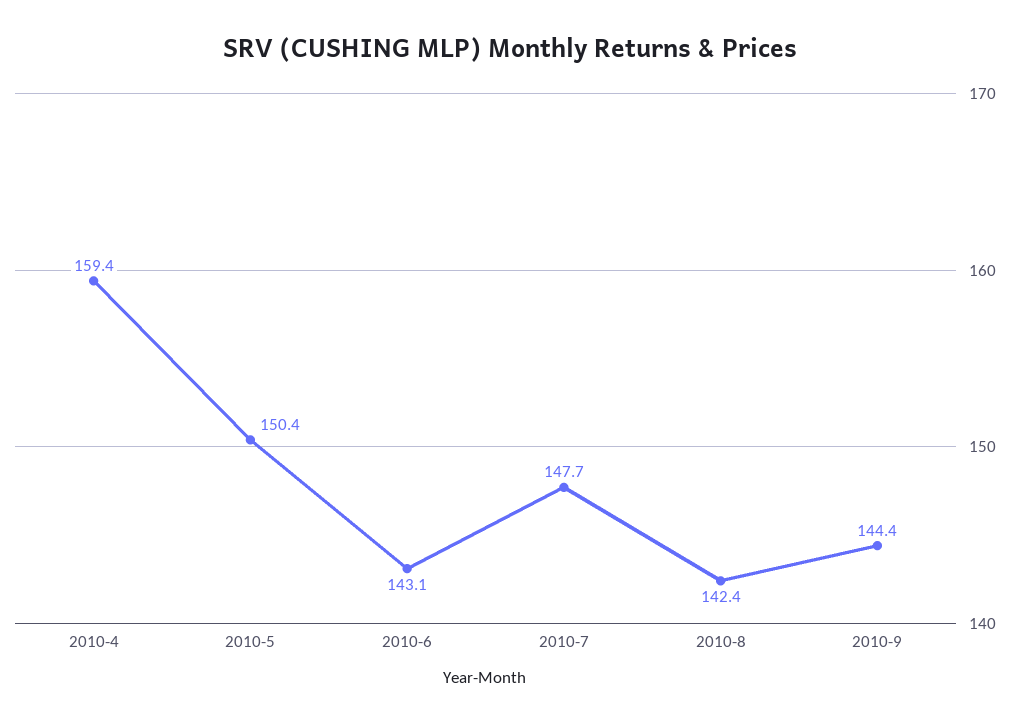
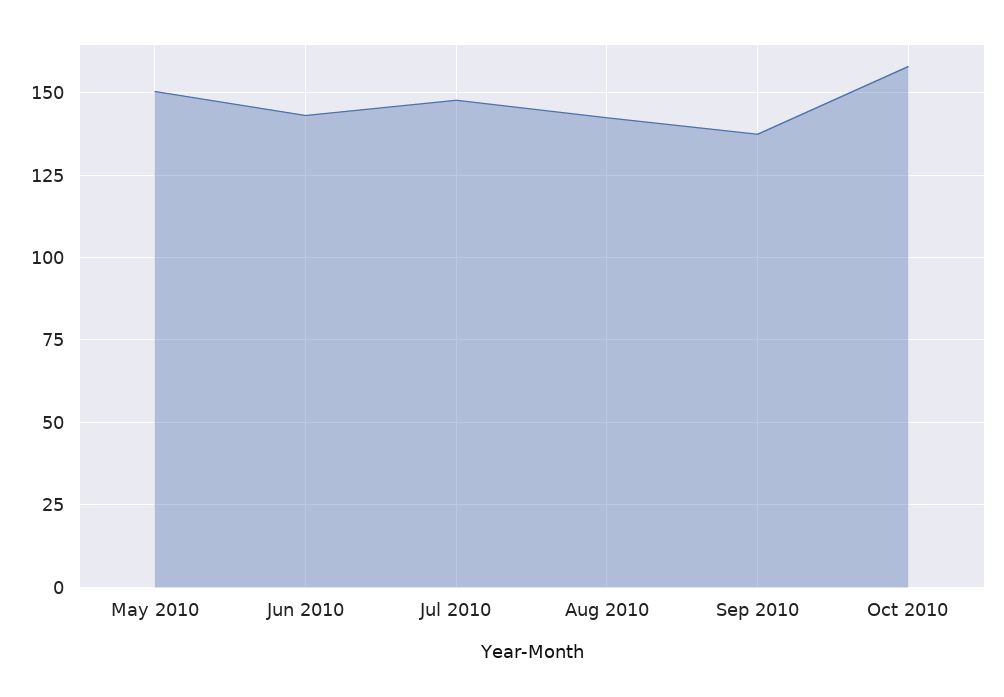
2010-4: 159.4 -> none
2010-9: 144.4 -> 137.5
Oct 2010: none -> 157.5

